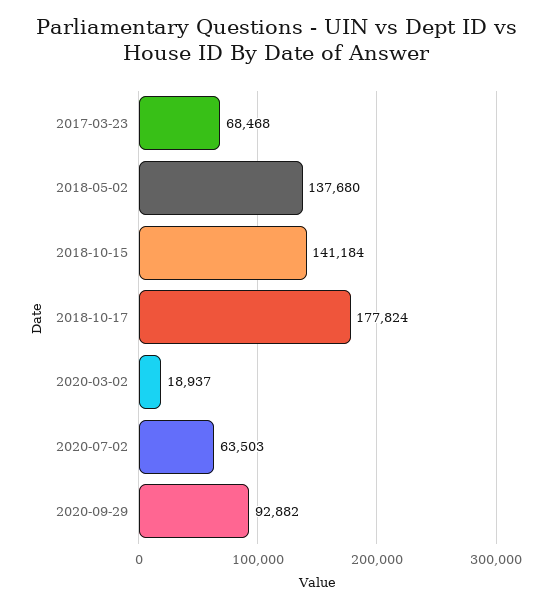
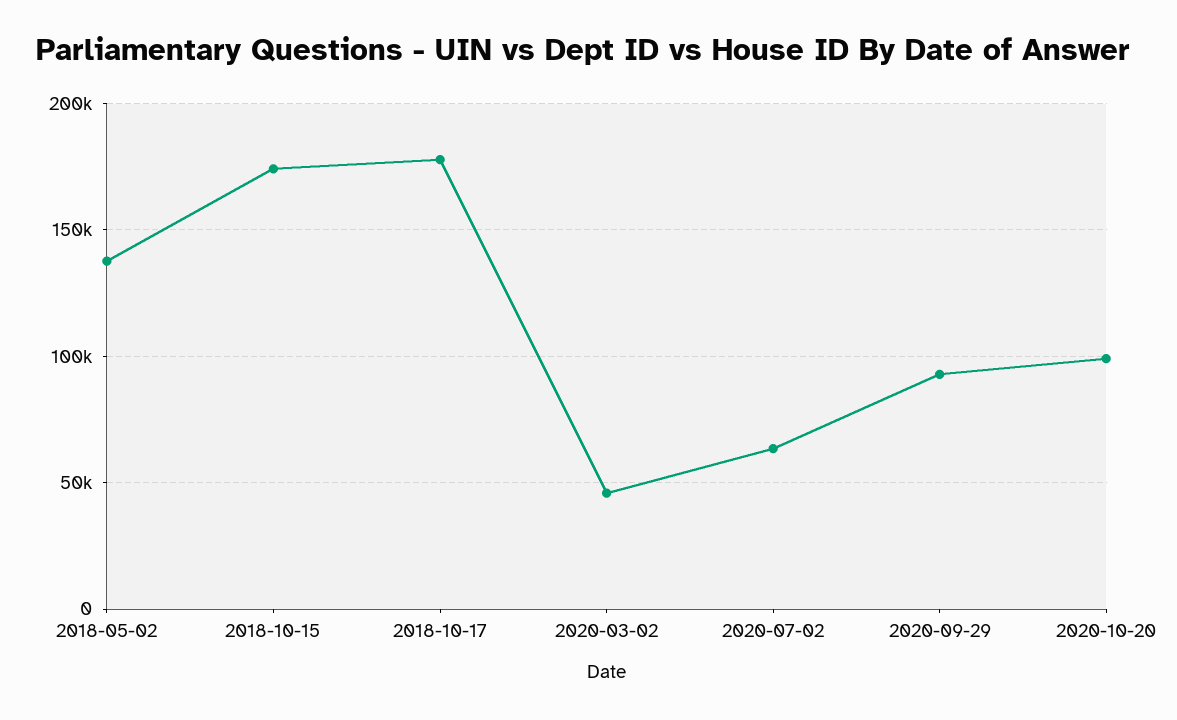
2017-03-23: 68468 -> none
2018-10-15: 141184 -> 175000
2020-03-02: 18937 -> 45000
2020-10-20: none -> 100000

